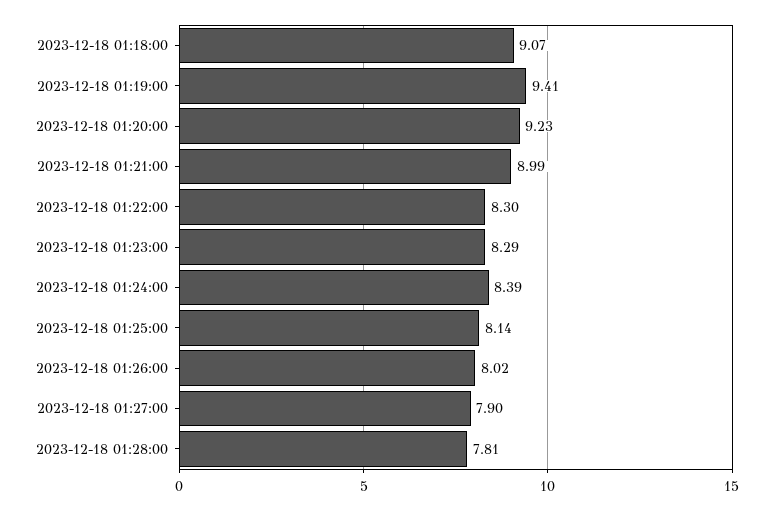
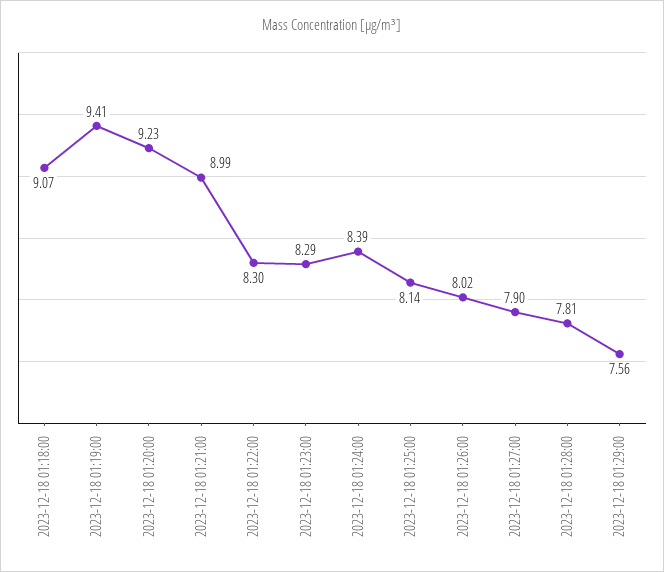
2023-12-18 01:29:00: none -> 7.56

